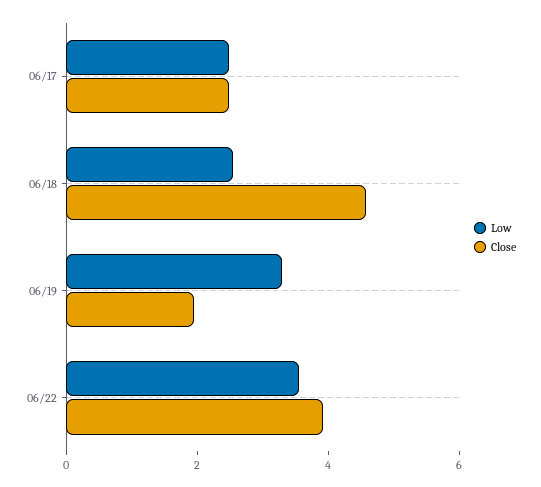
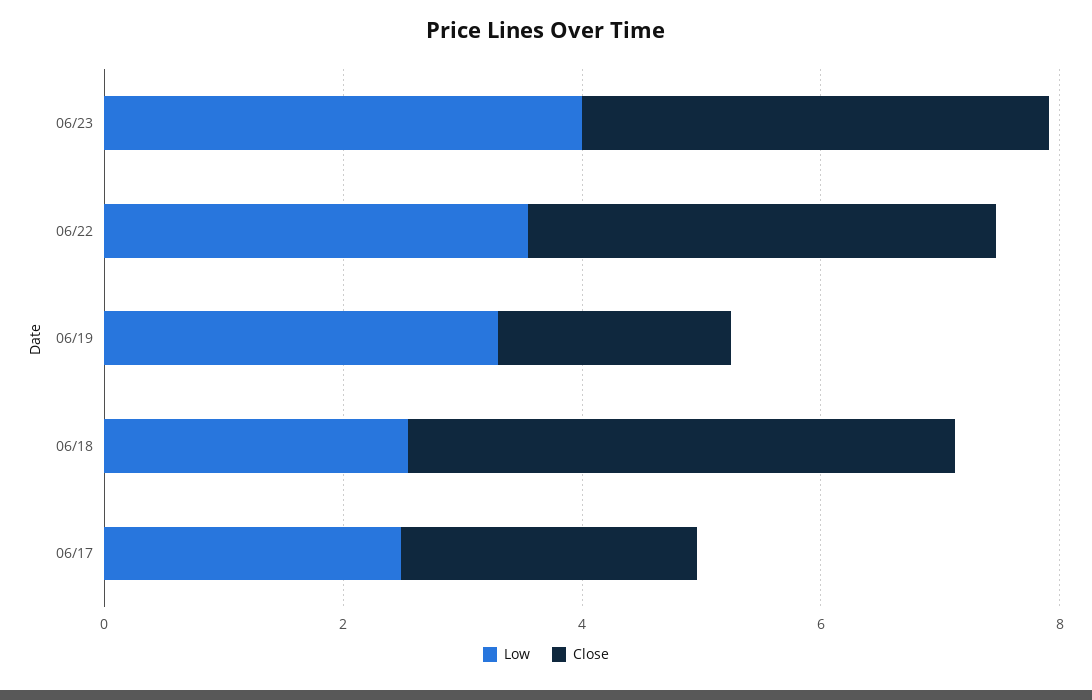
Low, 06/23: none -> 4
Close, 06/23: none -> 4

